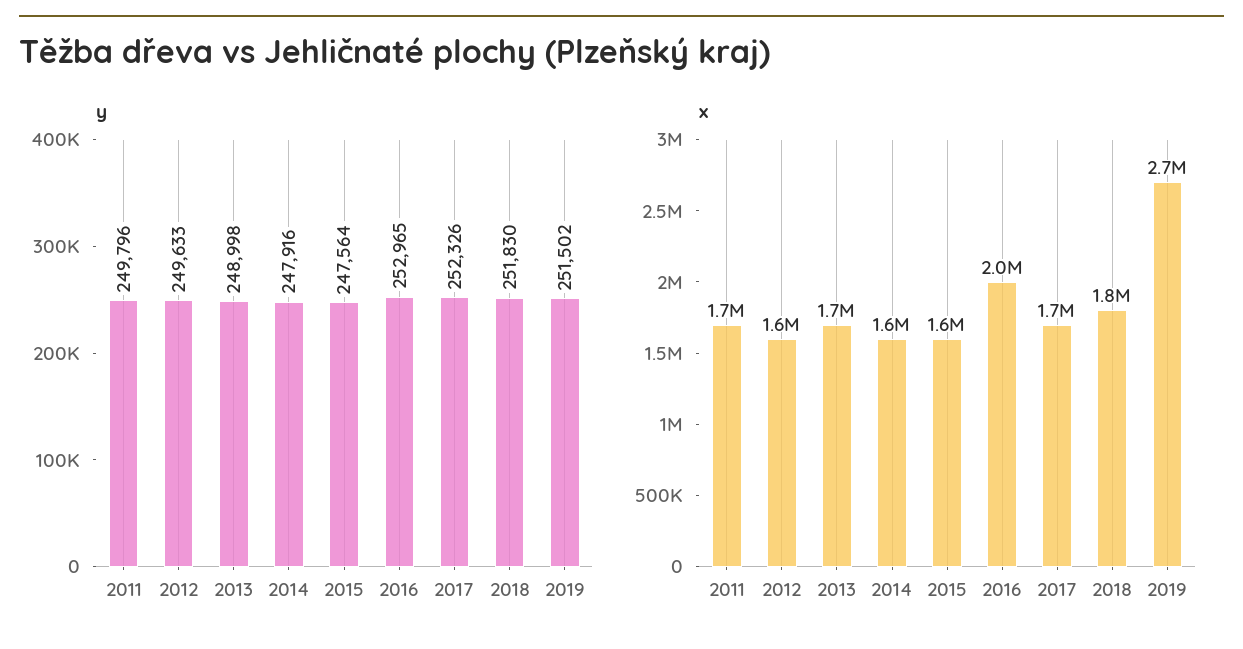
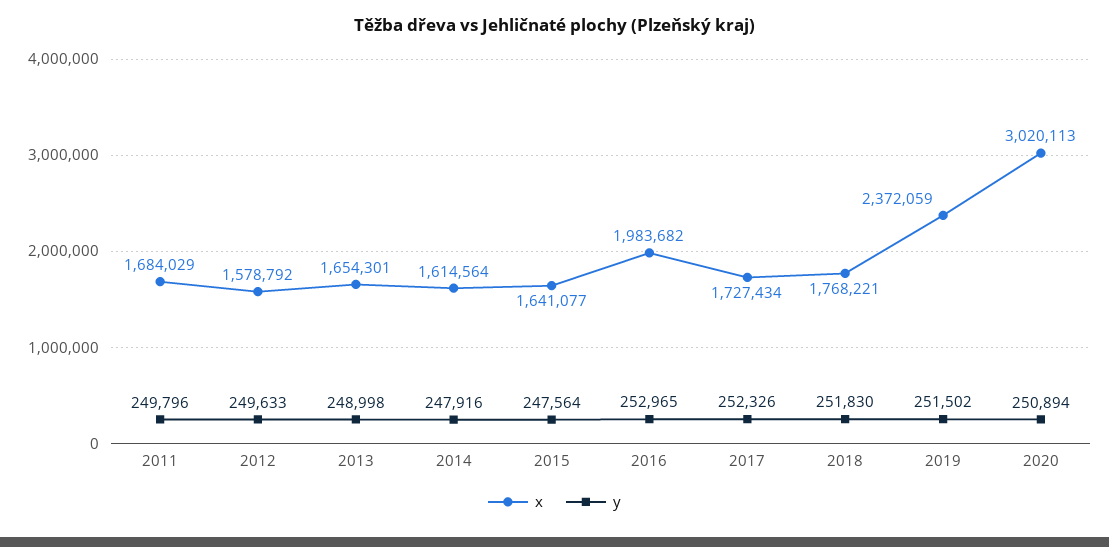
x, 2019: 2700000 -> 2372059
x, 2020: none -> 3020113
y, 2020: none -> 250894

